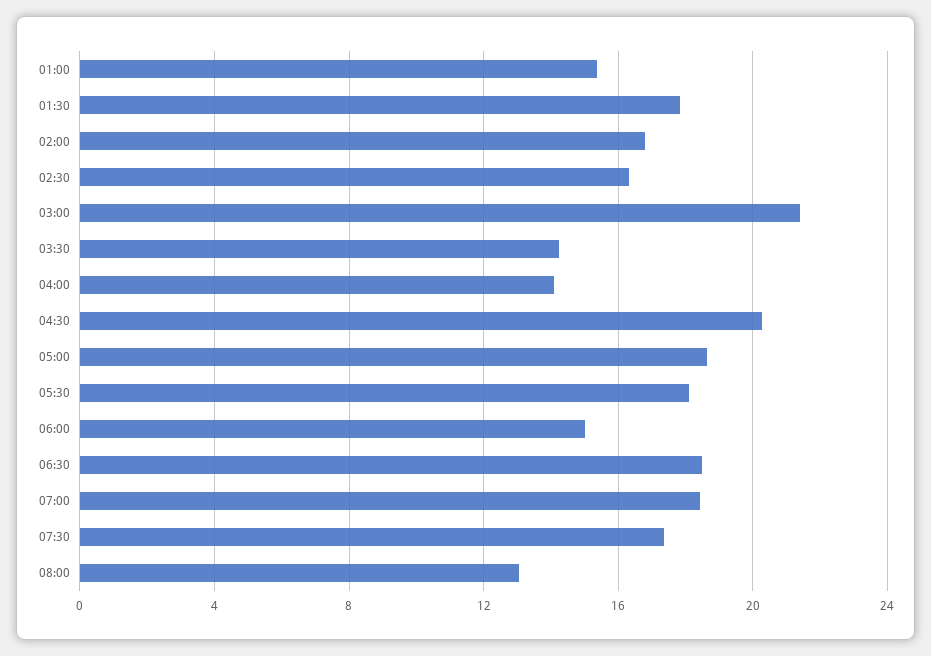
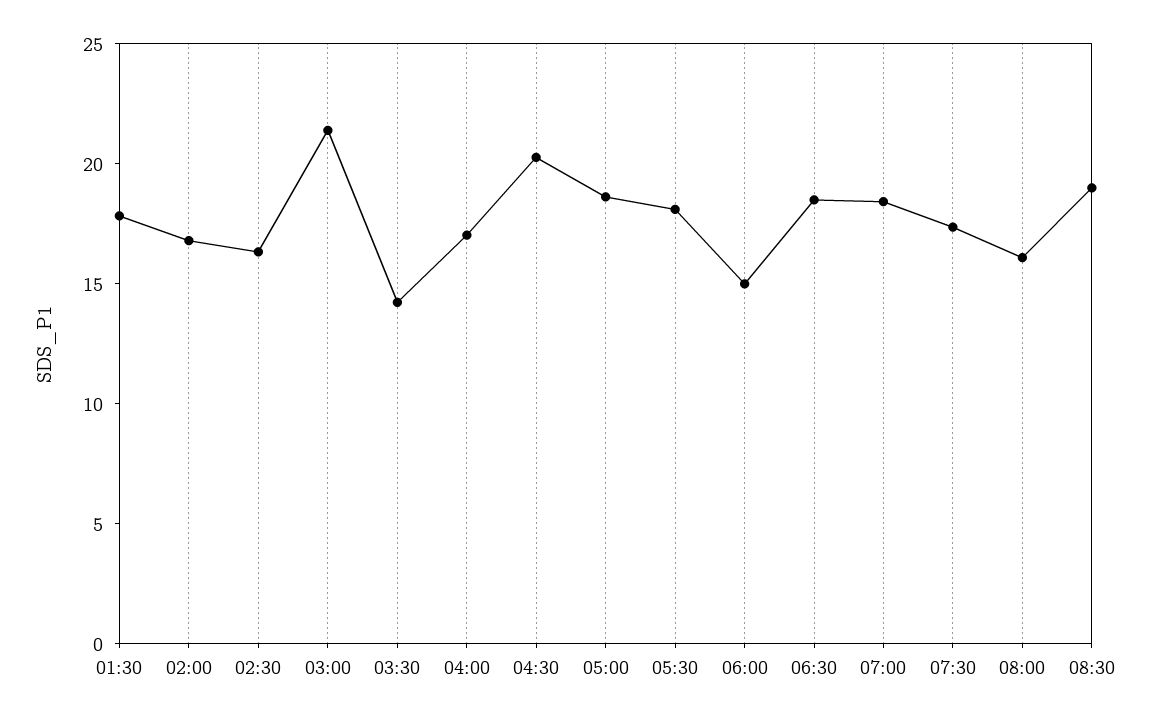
01:00: 15.5 -> none
04:00: 14 -> 17
08:00: 13 -> 16
08:30: none -> 19

